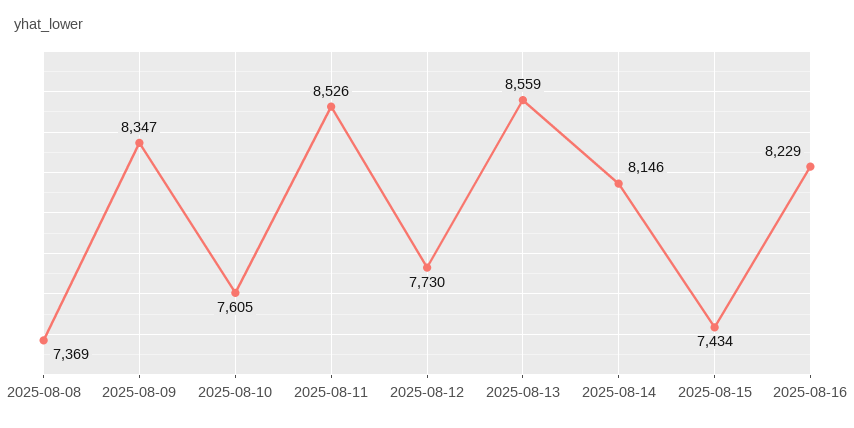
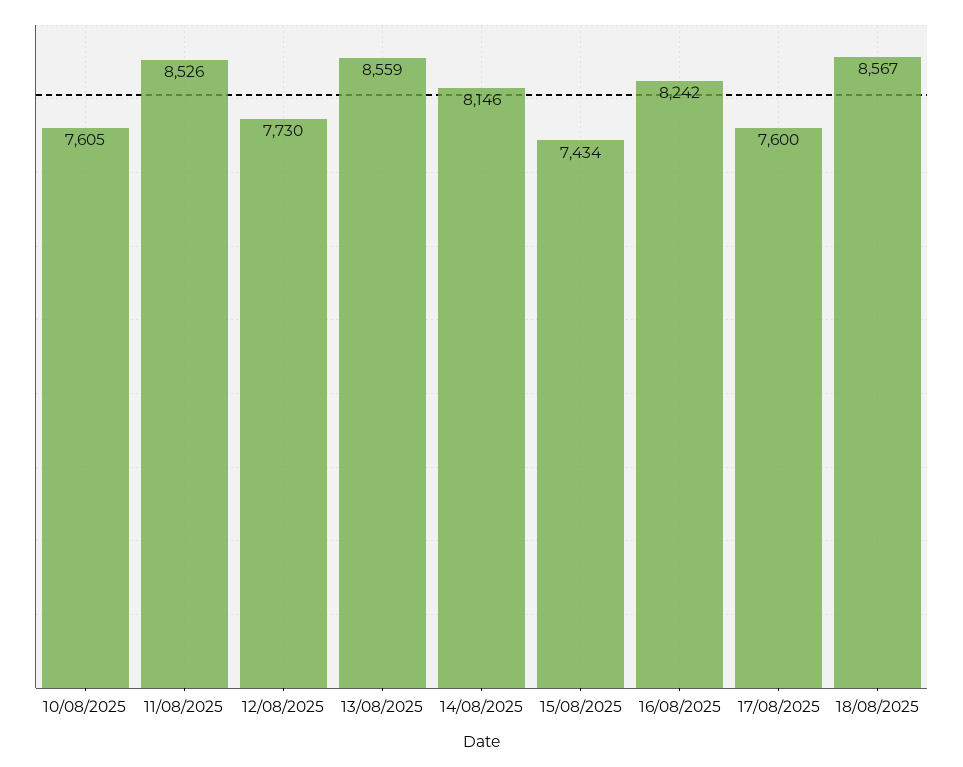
2025-08-08: 7369 -> none
2025-08-09: 8347 -> none
2025-08-16: 8229 -> 8242
17/08/2025: none -> 7600
18/08/2025: none -> 8567

